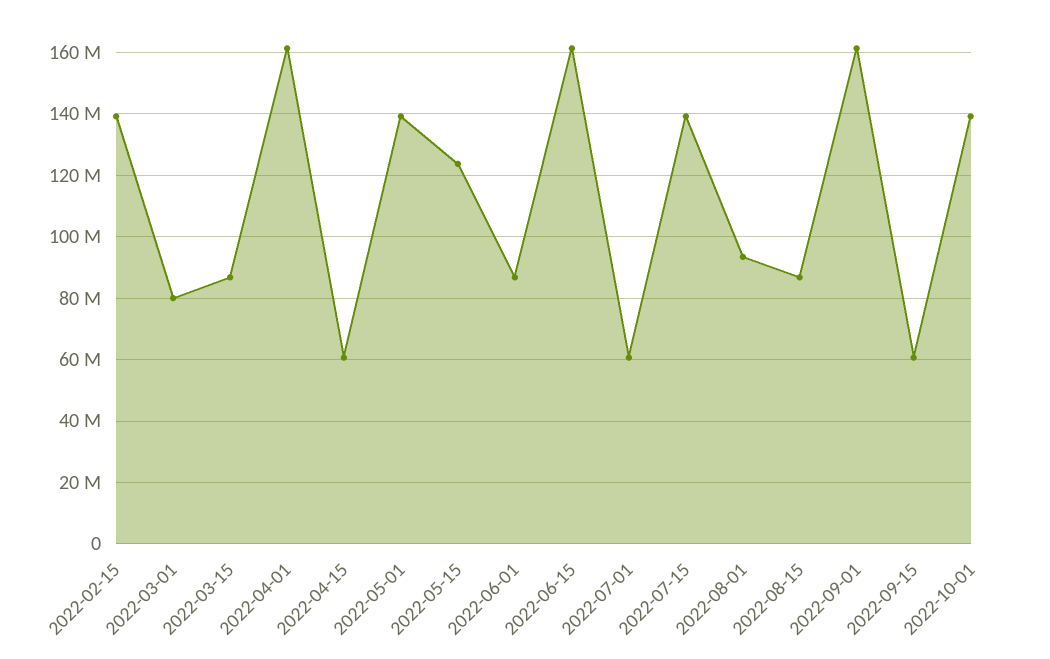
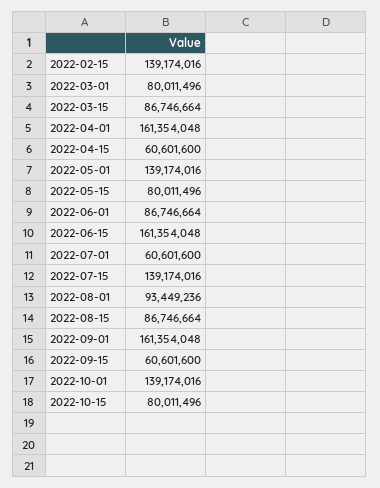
2022-05-15: 124000000 -> 80011496
2022-10-15: none -> 80011496

